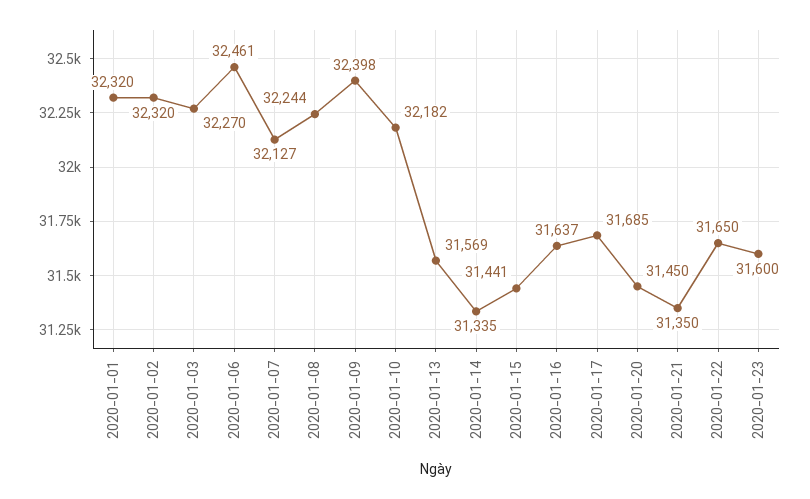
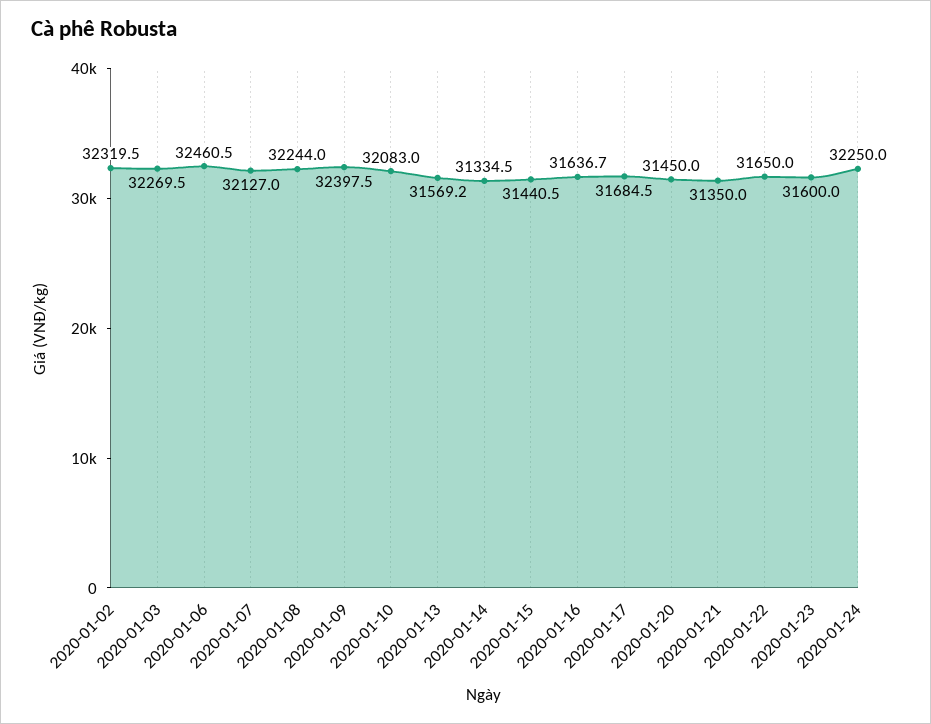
2020-01-01: 32320 -> none
2020-01-10: 32182 -> 32083
2020-01-24: none -> 32250

